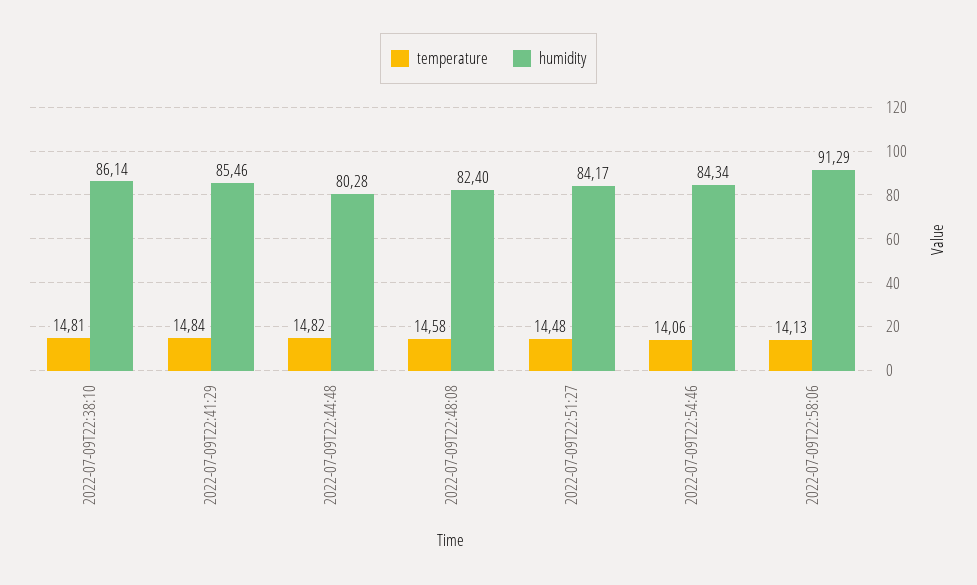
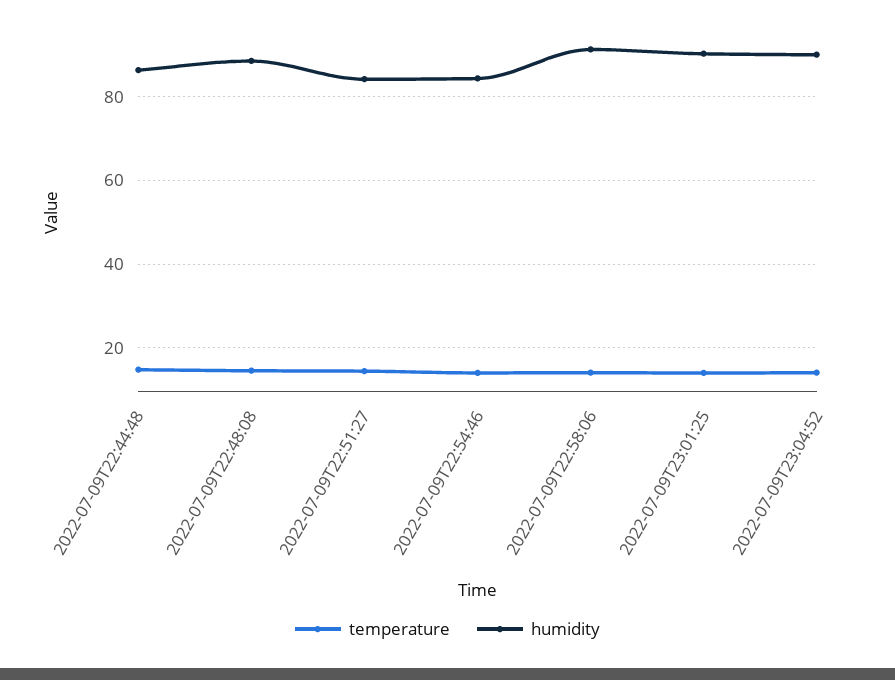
temperature, 2022-07-09T22:38:10: 14.81 -> none
humidity, 2022-07-09T22:38:10: 86.14 -> none
temperature, 2022-07-09T22:41:29: 14.84 -> none
humidity, 2022-07-09T22:41:29: 85.46 -> none
humidity, 2022-07-09T22:44:48: 80.28 -> 86
humidity, 2022-07-09T22:48:08: 82.4 -> 88
temperature, 2022-07-09T23:01:25: none -> 14
humidity, 2022-07-09T23:01:25: none -> 90
temperature, 2022-07-09T23:04:52: none -> 14
humidity, 2022-07-09T23:04:52: none -> 90

